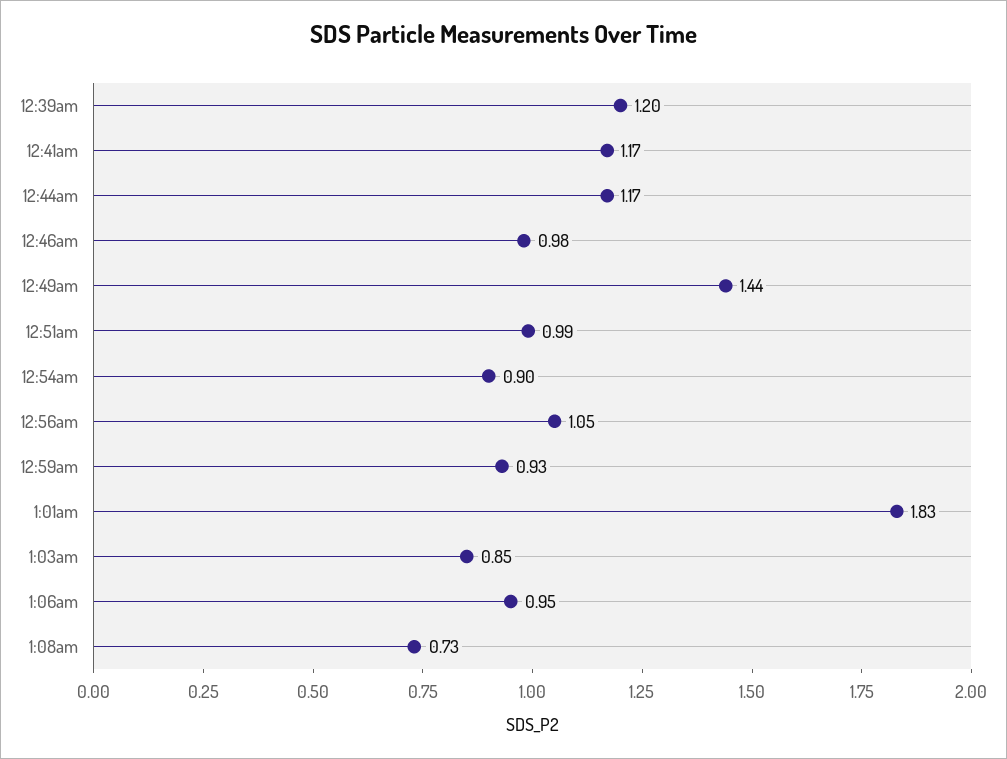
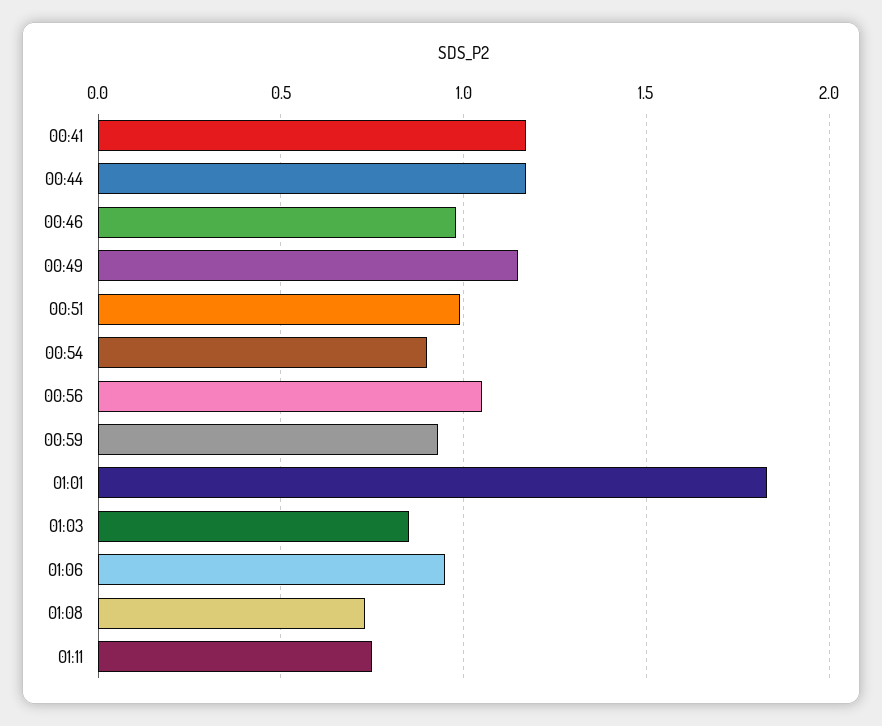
12:39am: 1.2 -> none
12:49am: 1.44 -> 1.15
01:11: none -> 0.75

